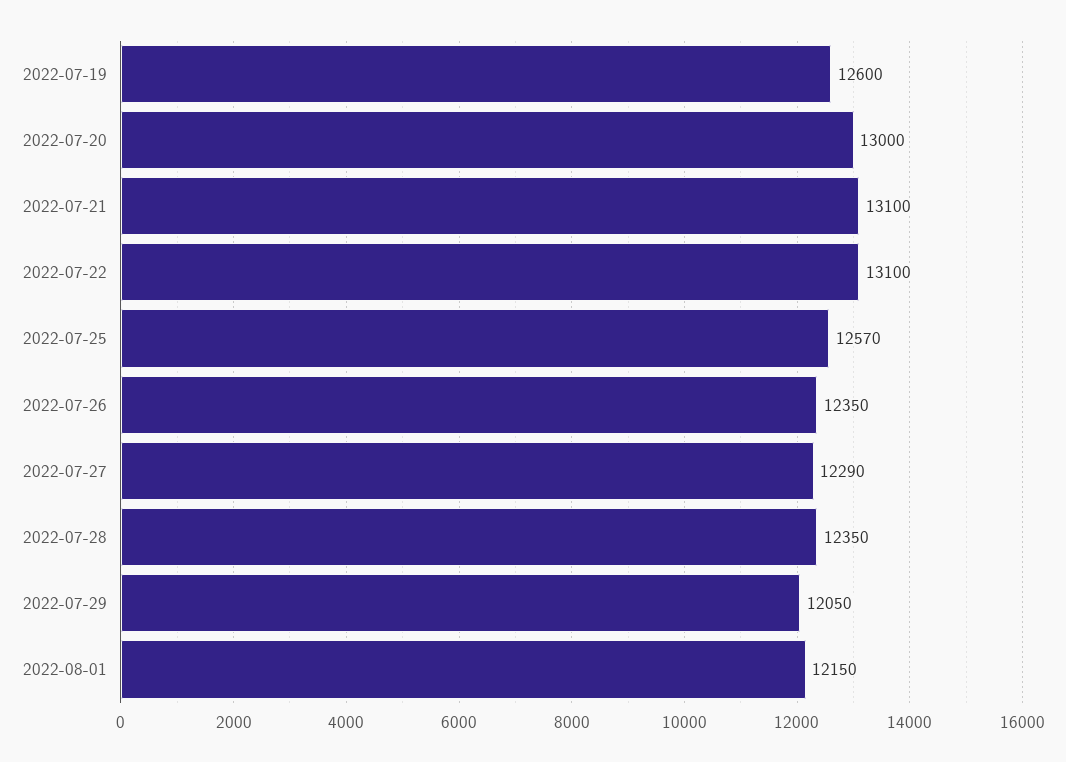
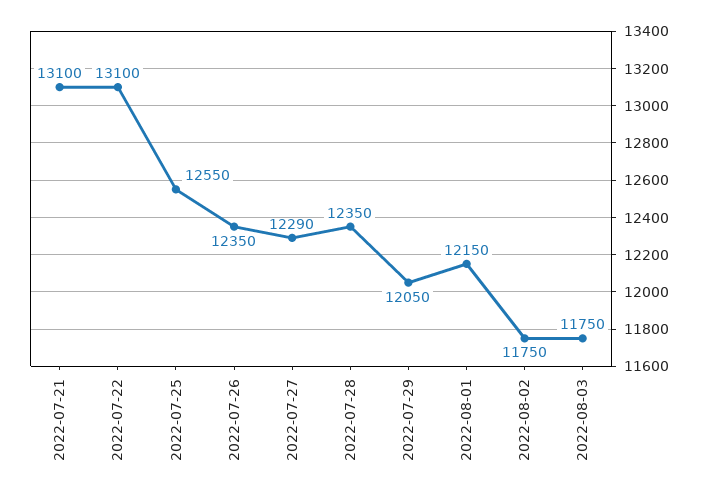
2022-07-19: 12600 -> none
2022-07-20: 13000 -> none
2022-07-25: 12570 -> 12550
2022-08-02: none -> 11750
2022-08-03: none -> 11750

